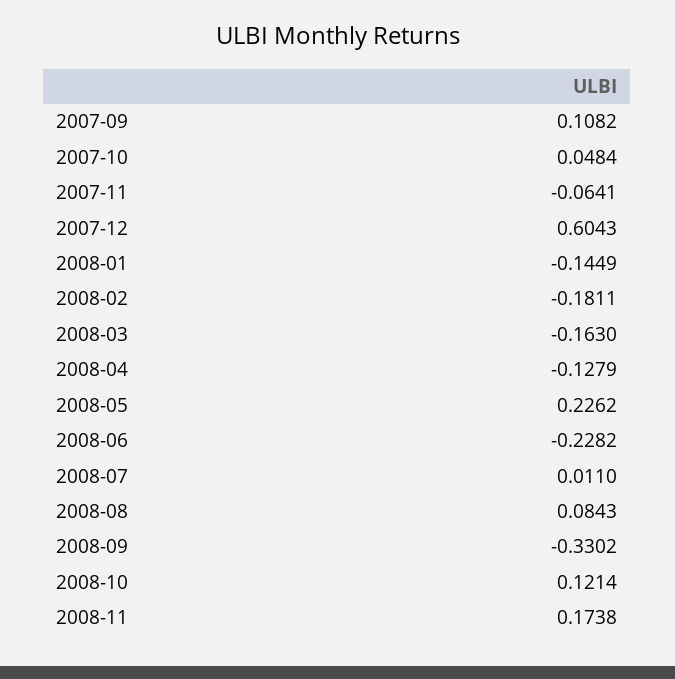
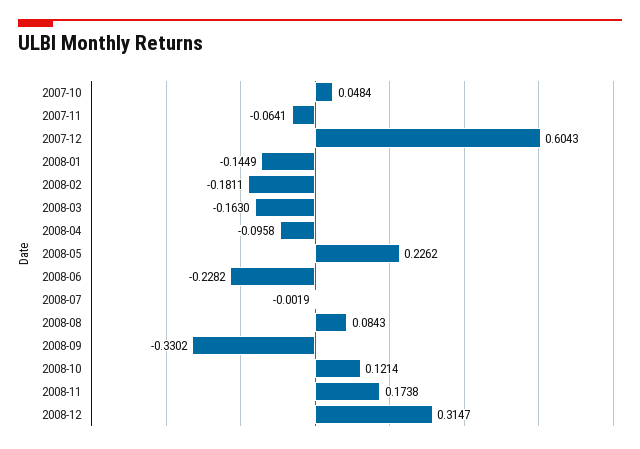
2007-09: 0.1082 -> none
2008-04: -0.1279 -> -0.0958
2008-07: 0.011 -> -0.0019
2008-12: none -> 0.3147

